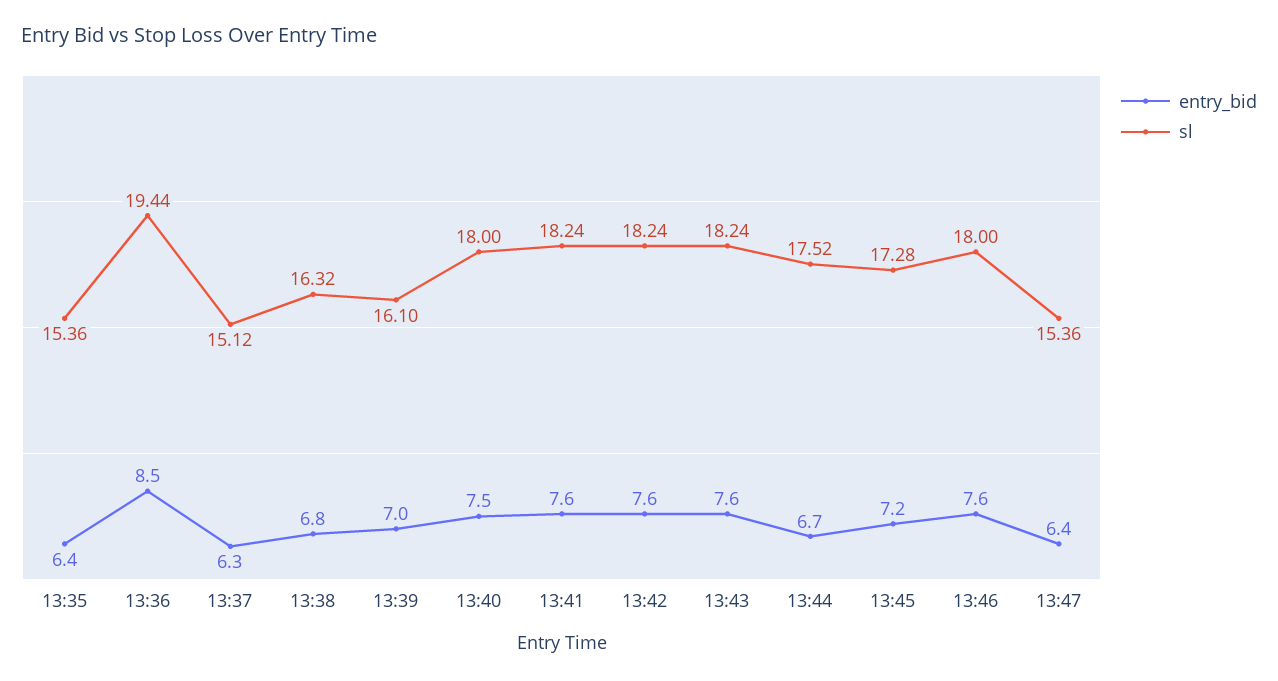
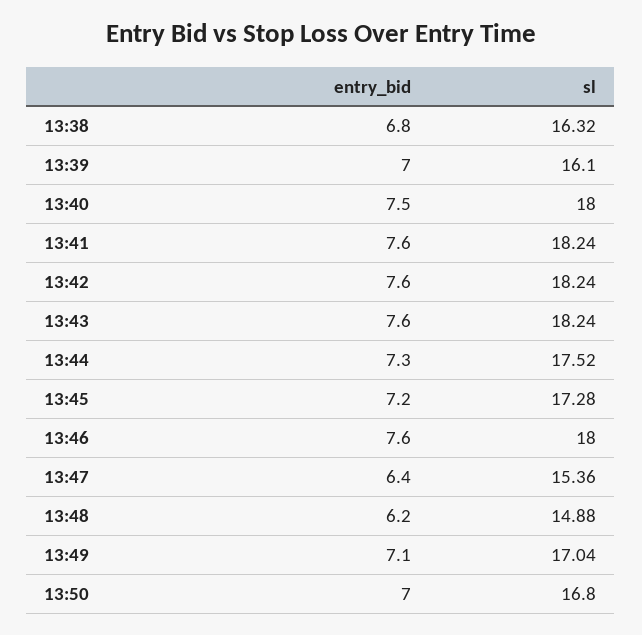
entry_bid, 13:35: 6.4 -> none
sl, 13:35: 15.36 -> none
entry_bid, 13:36: 8.5 -> none
sl, 13:36: 19.44 -> none
entry_bid, 13:37: 6.3 -> none
sl, 13:37: 15.12 -> none
entry_bid, 13:44: 6.7 -> 7.3
entry_bid, 13:48: none -> 6.2
sl, 13:48: none -> 14.88
entry_bid, 13:49: none -> 7.1
sl, 13:49: none -> 17.04
entry_bid, 13:50: none -> 7
sl, 13:50: none -> 16.8

